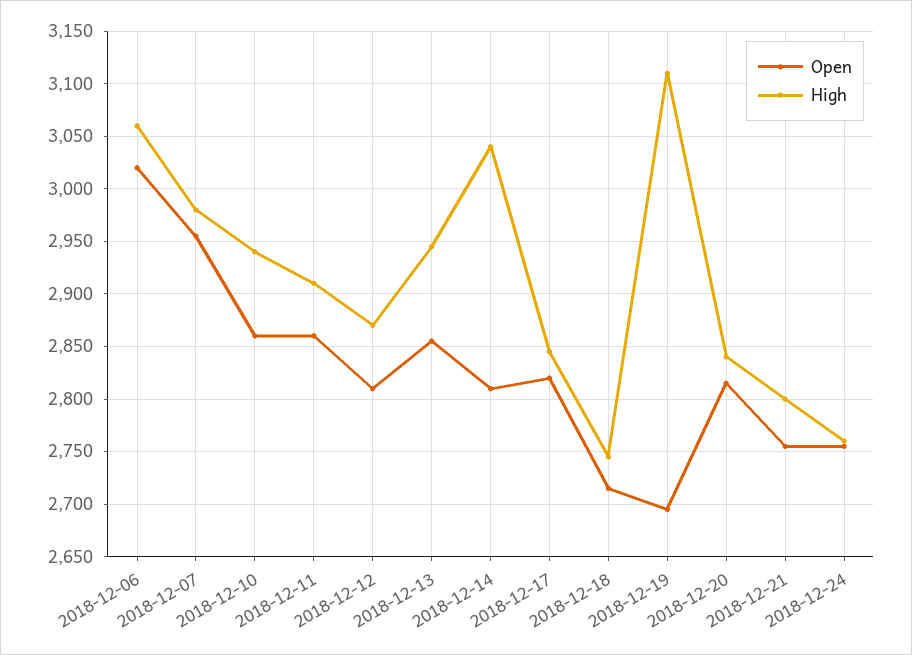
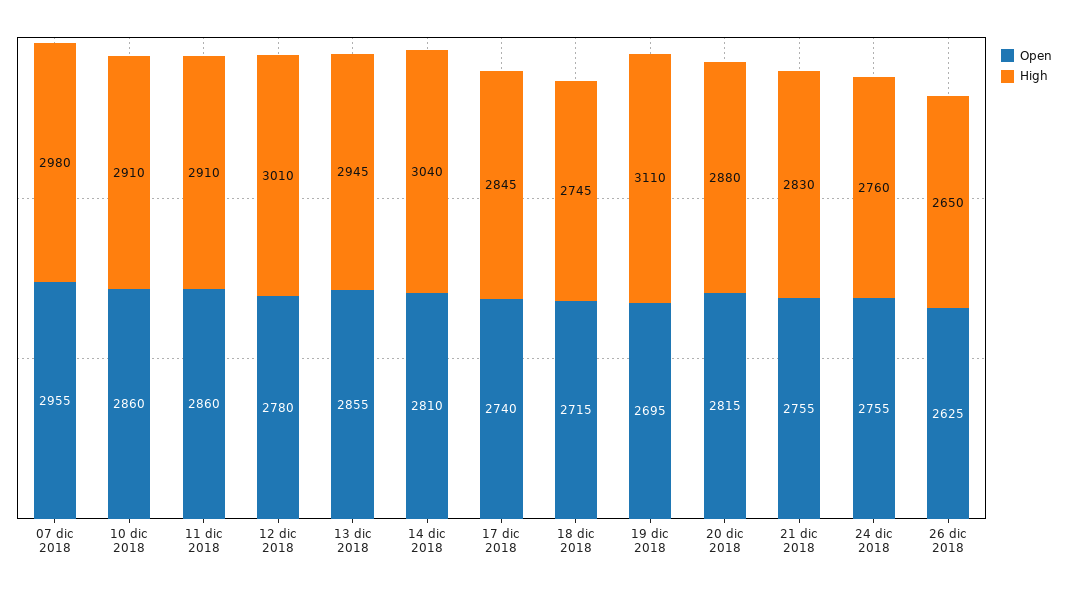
Open, 2018-12-06: 3020 -> none
High, 2018-12-06: 3060 -> none
High, 2018-12-10: 2940 -> 2910
Open, 2018-12-12: 2810 -> 2780
High, 2018-12-12: 2870 -> 3010
Open, 2018-12-17: 2820 -> 2740
High, 2018-12-20: 2840 -> 2880
High, 2018-12-21: 2800 -> 2830
Open, 26 dic 2018: none -> 2625
High, 26 dic 2018: none -> 2650

